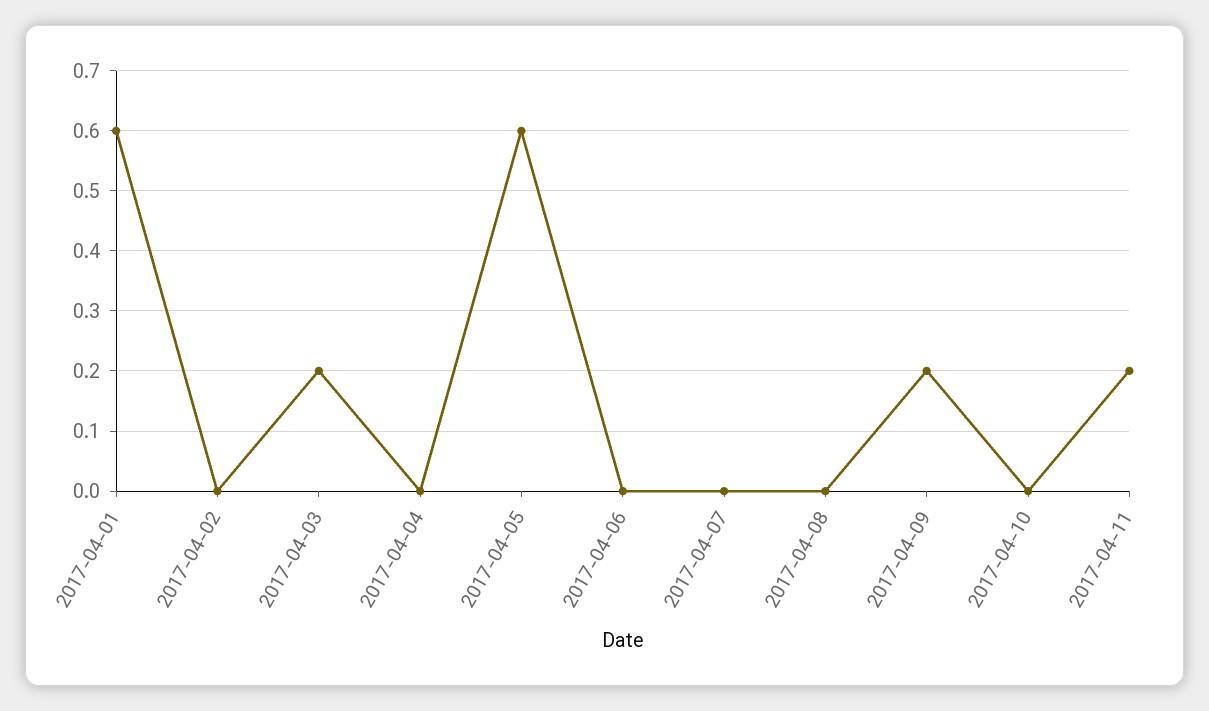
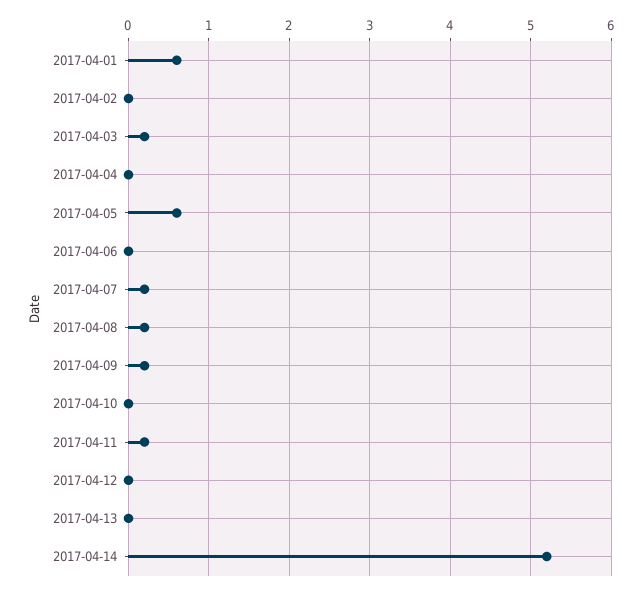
2017-04-07: 0 -> 0.2
2017-04-08: 0 -> 0.2
2017-04-12: none -> 0
2017-04-13: none -> 0
2017-04-14: none -> 5.2

